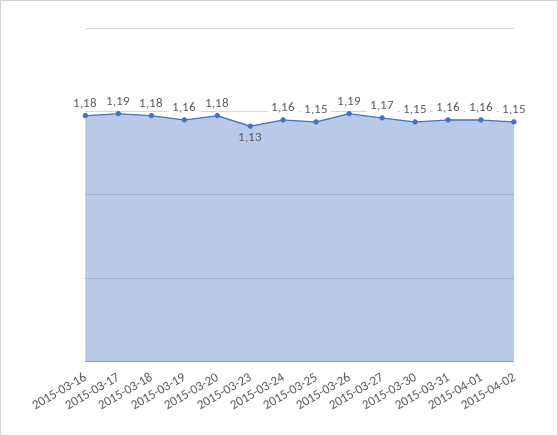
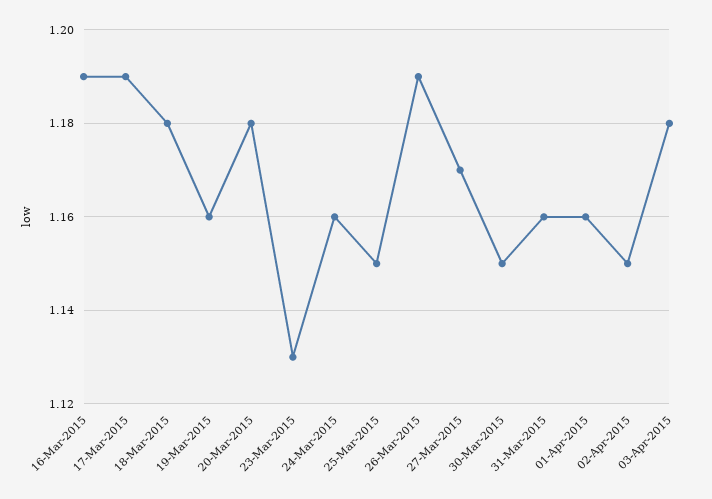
2015-03-16: 1.18 -> 1.19
03-Apr-2015: none -> 1.18

